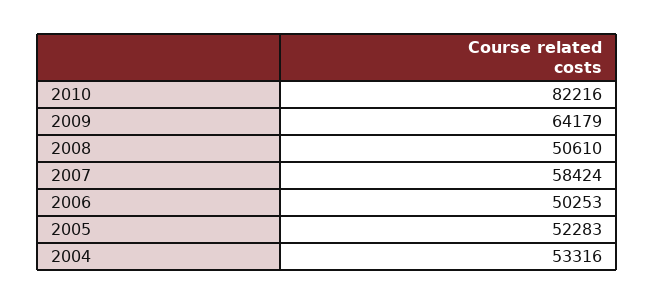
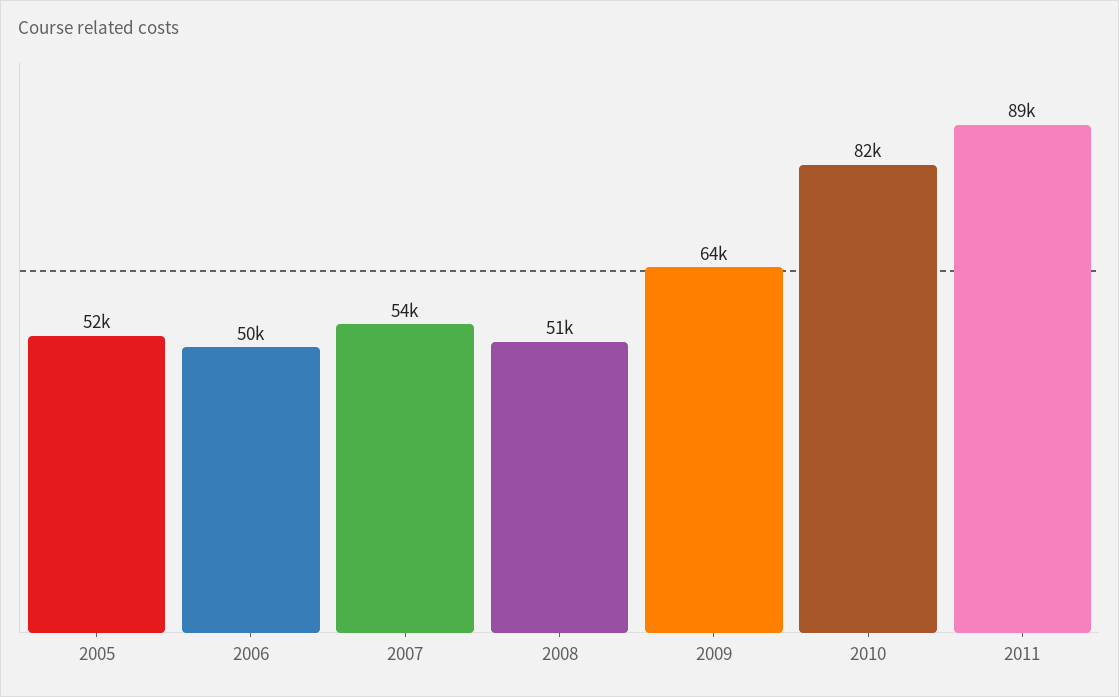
2007: 58424 -> 54000
2004: 53316 -> none
2011: none -> 89000

